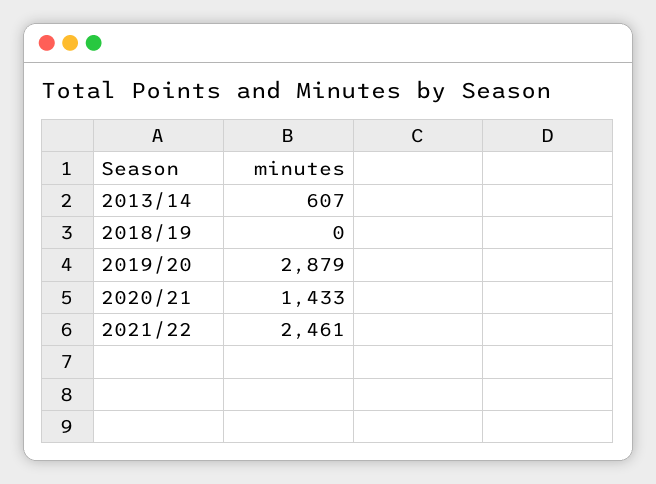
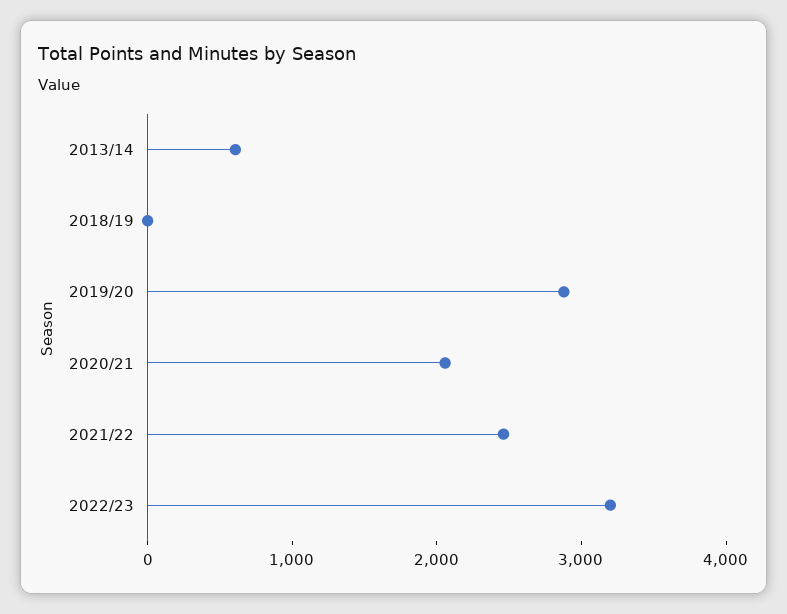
2020/21: 1433 -> 2000
2022/23: none -> 3200

